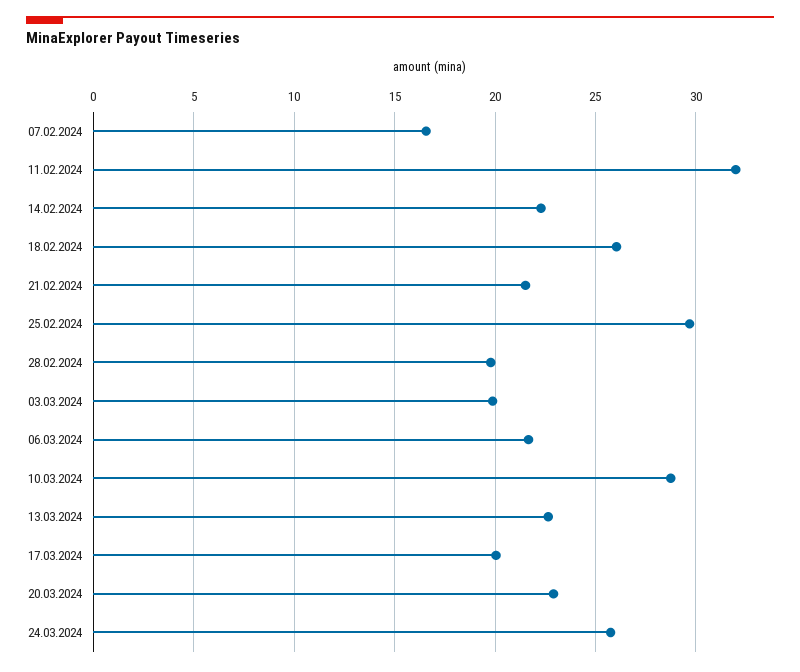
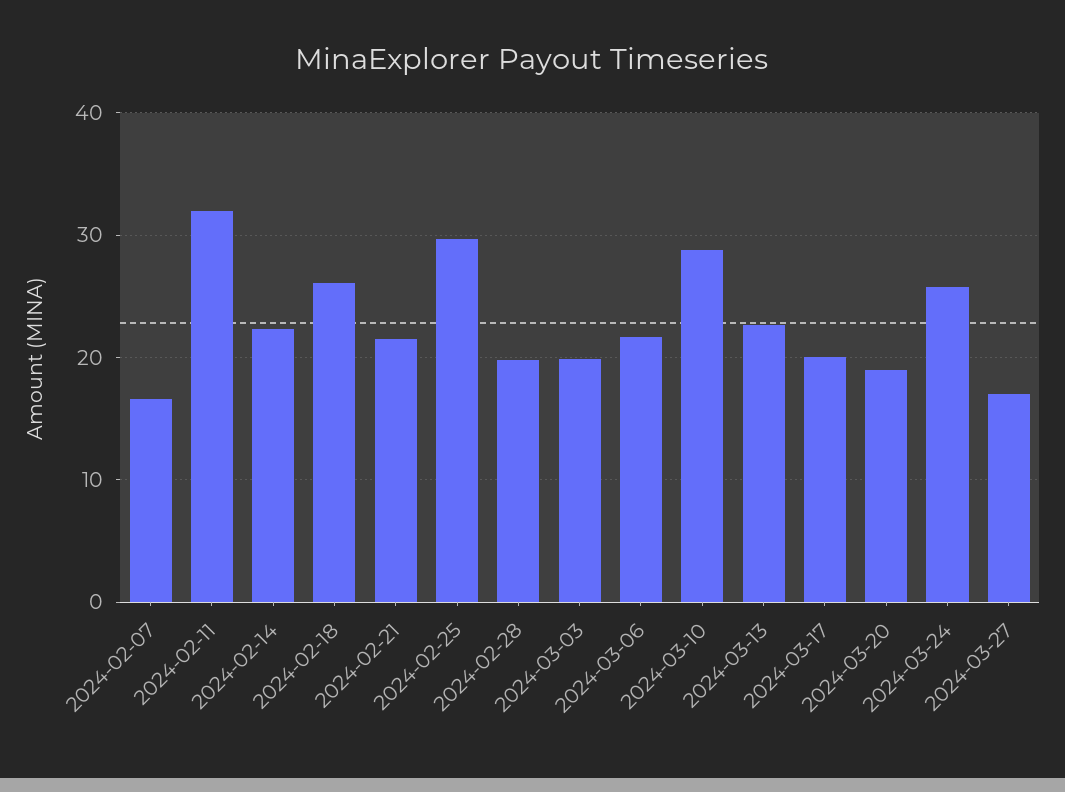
20.03.2024: 23 -> 19
2024-03-27: none -> 17

